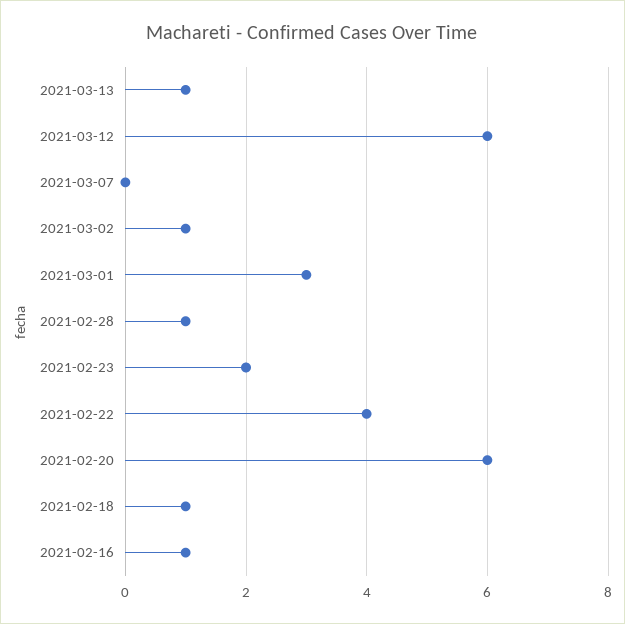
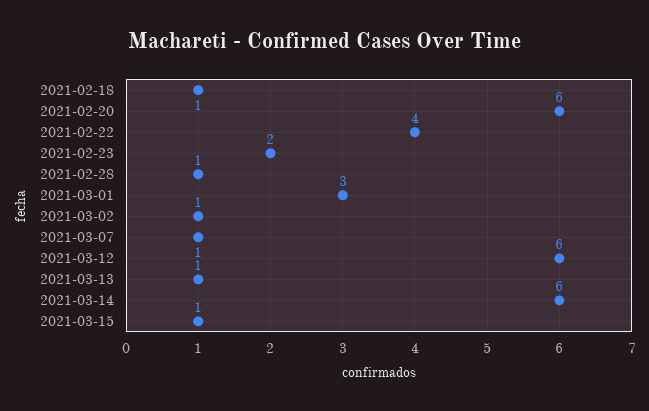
2021-03-07: 0 -> 1
2021-02-16: 1 -> none
2021-03-14: none -> 6
2021-03-15: none -> 1

